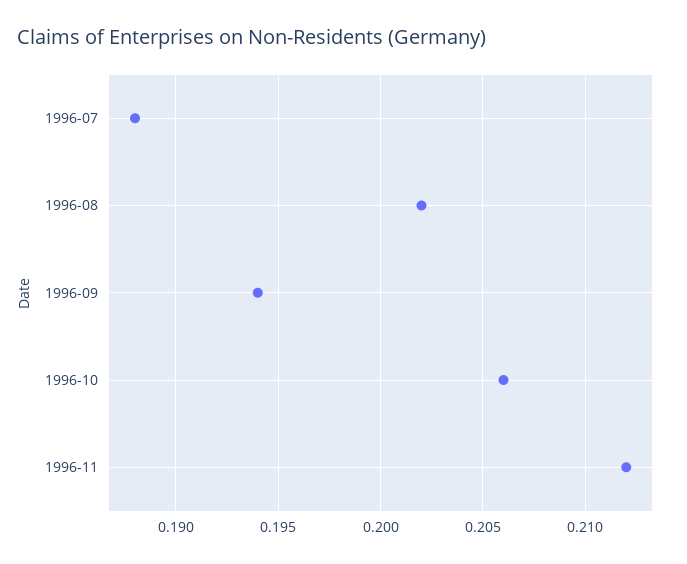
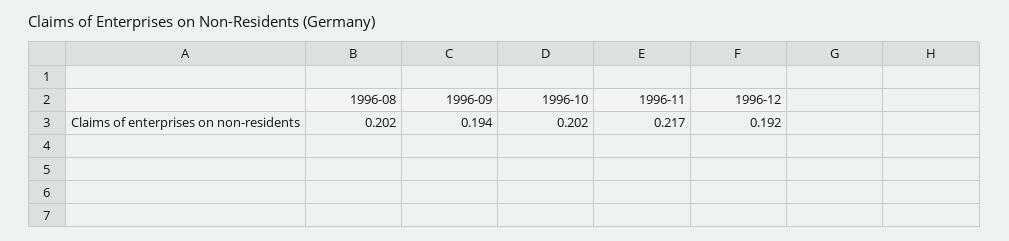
1996-07: 0.188 -> none
1996-10: 0.206 -> 0.202
1996-11: 0.212 -> 0.217
1996-12: none -> 0.192

